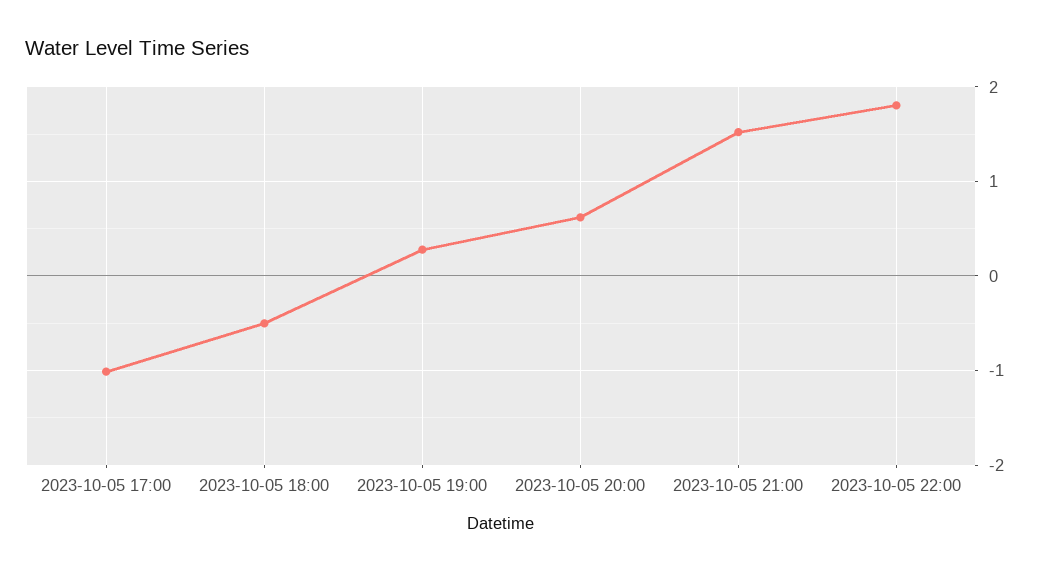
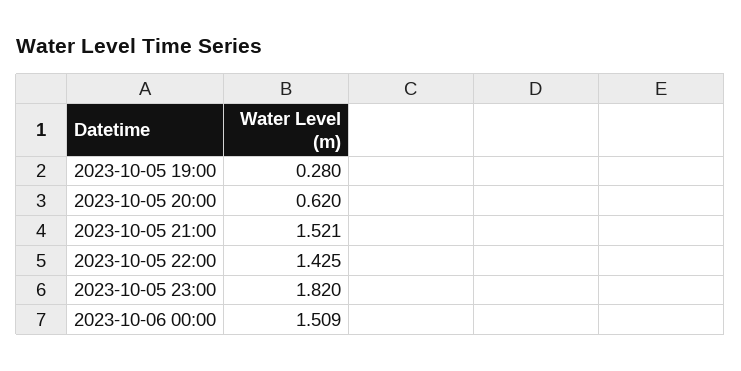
2023-10-05 17:00: -1 -> none
2023-10-05 18:00: -0.5 -> none
2023-10-05 22:00: 1.8 -> 1.425
2023-10-05 23:00: none -> 1.82
2023-10-06 00:00: none -> 1.509

